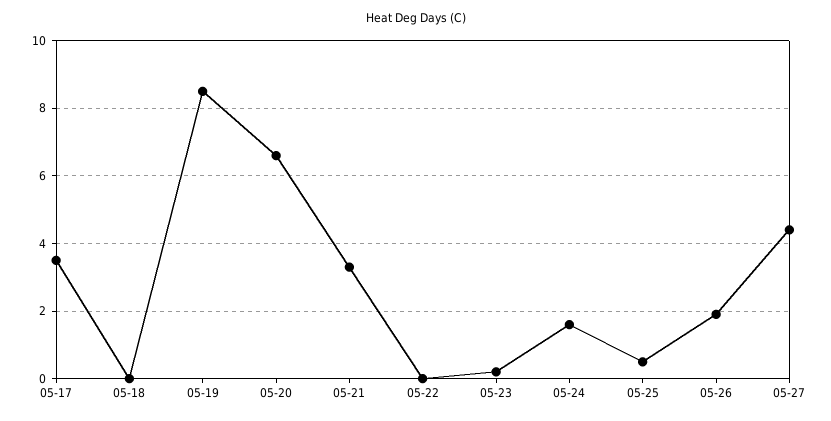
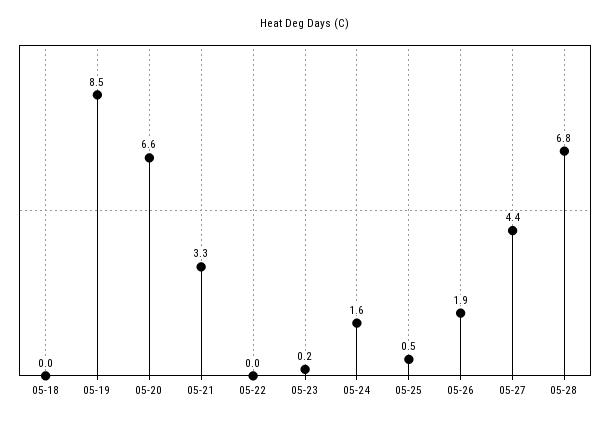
05-17: 3.5 -> none
05-28: none -> 6.8

